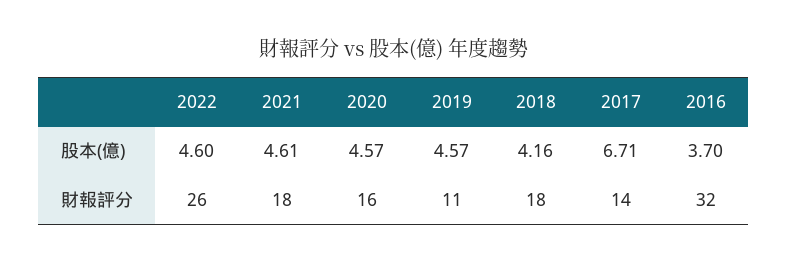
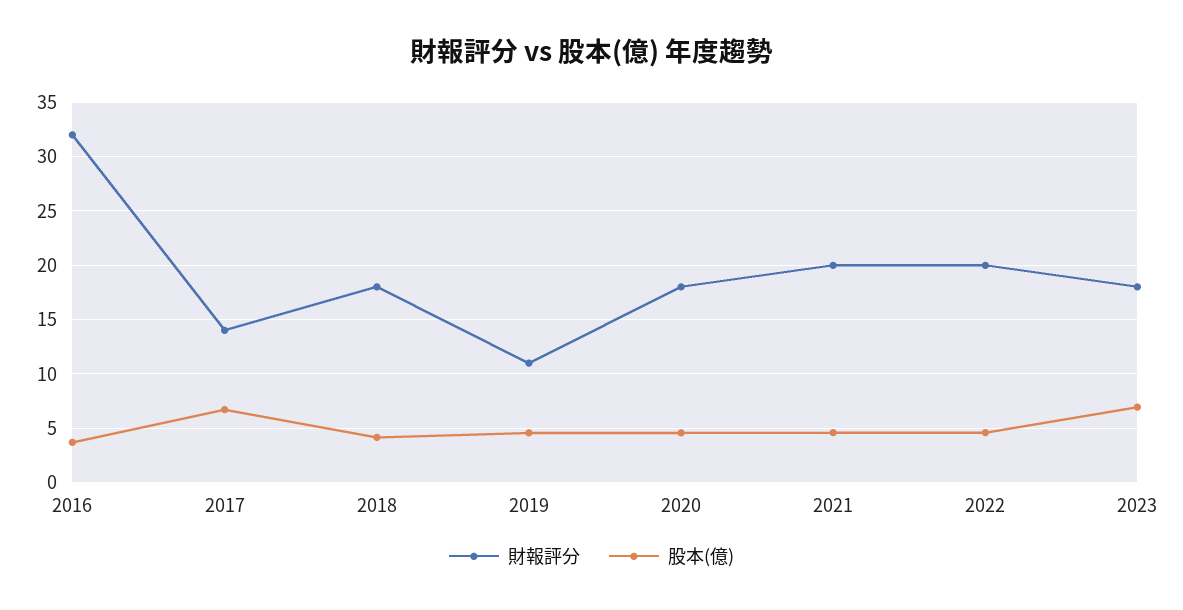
財報評分, 2022: 26 -> 20
財報評分, 2021: 18 -> 20
財報評分, 2020: 16 -> 18
財報評分, 2023: none -> 18
股本(億), 2023: none -> 7

